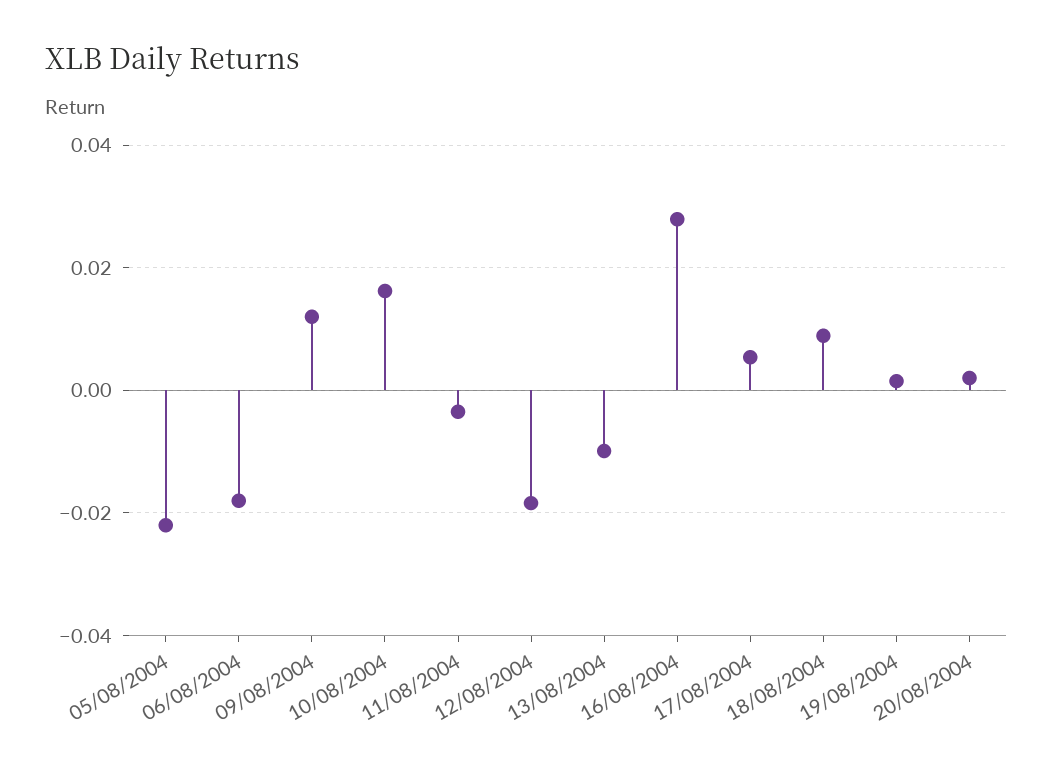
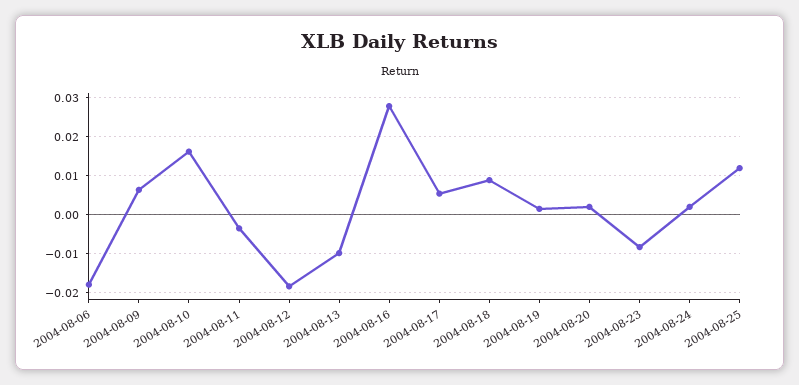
05/08/2004: -0.022 -> none
09/08/2004: 0.012 -> 0.006
2004-08-23: none -> -0.008
2004-08-24: none -> 0.002
2004-08-25: none -> 0.012

